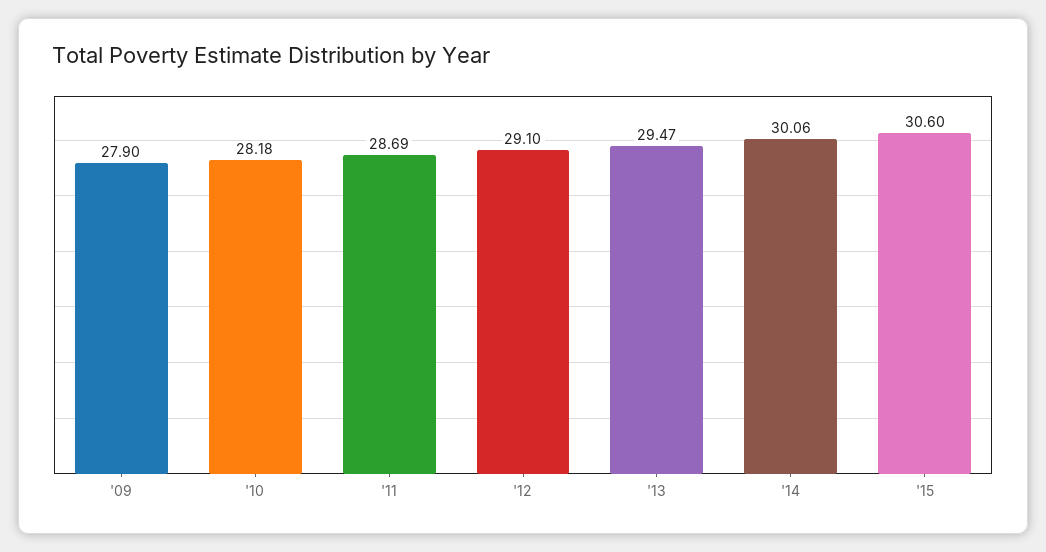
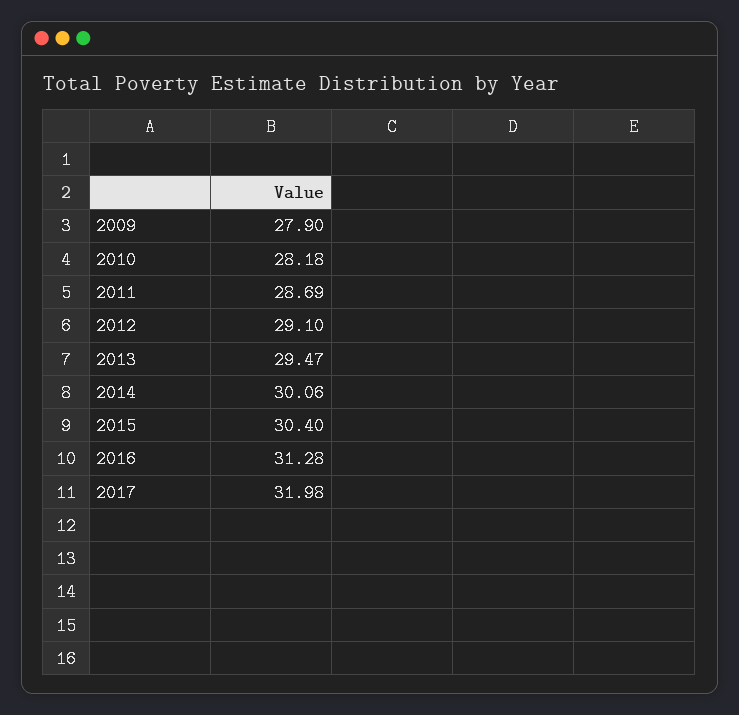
'15: 30.6 -> 30.4
2016: none -> 31.28
2017: none -> 31.98

